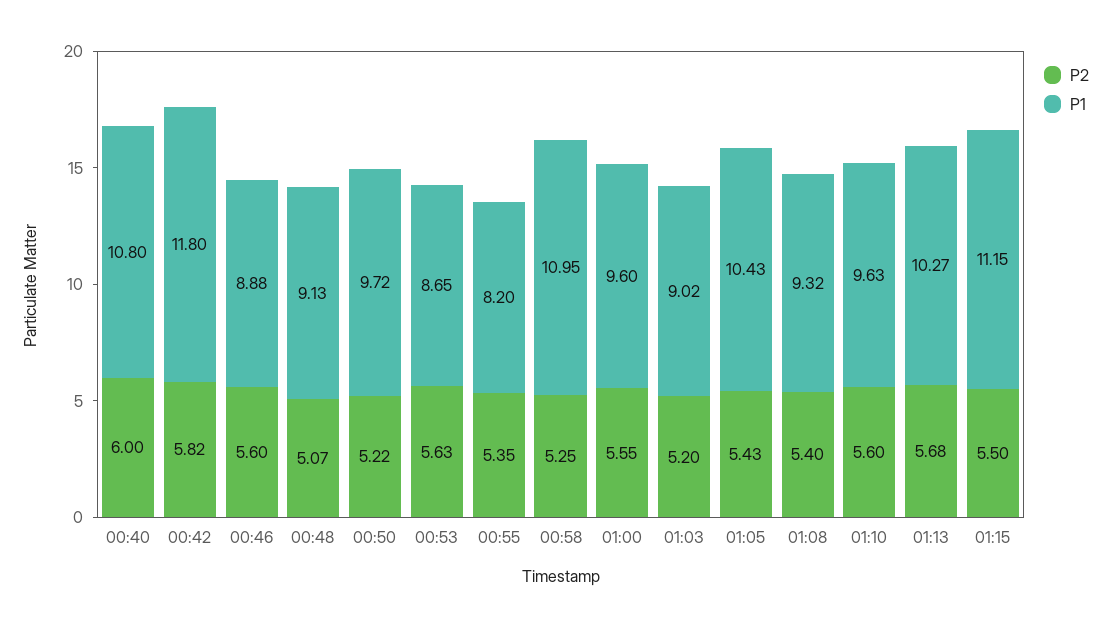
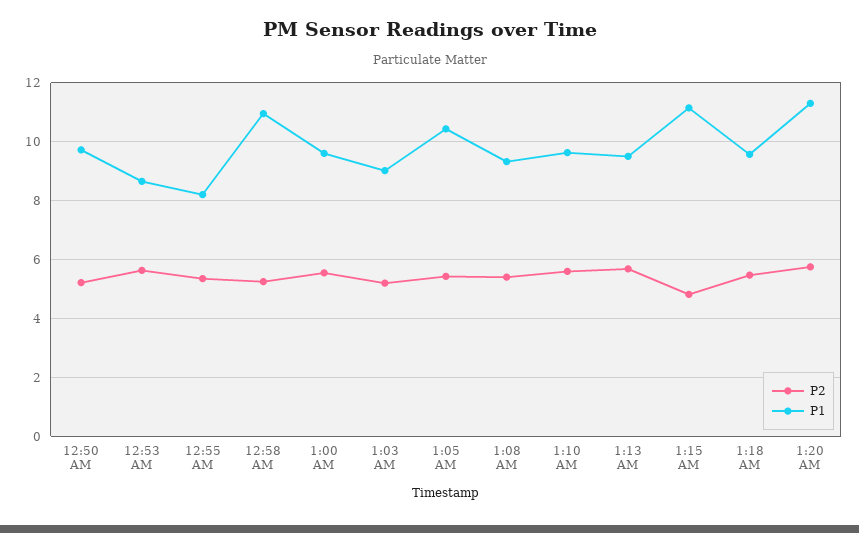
P2, 00:40: 6 -> none
P1, 00:40: 10.8 -> none
P2, 00:42: 5.82 -> none
P1, 00:42: 11.8 -> none
P2, 00:46: 5.6 -> none
P1, 00:46: 8.88 -> none
P2, 00:48: 5.07 -> none
P1, 00:48: 9.13 -> none
P1, 01:13: 10.27 -> 9.5
P2, 01:15: 5.5 -> 4.75
P2, 1:18 AM: none -> 5.5
P1, 1:18 AM: none -> 9.5
P2, 1:20 AM: none -> 5.75
P1, 1:20 AM: none -> 11.25

